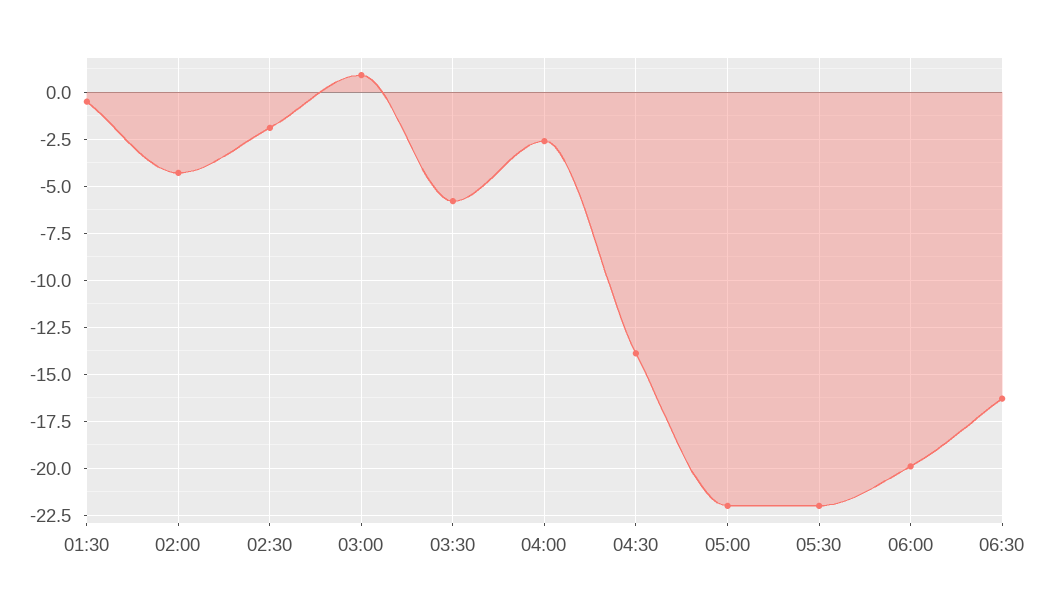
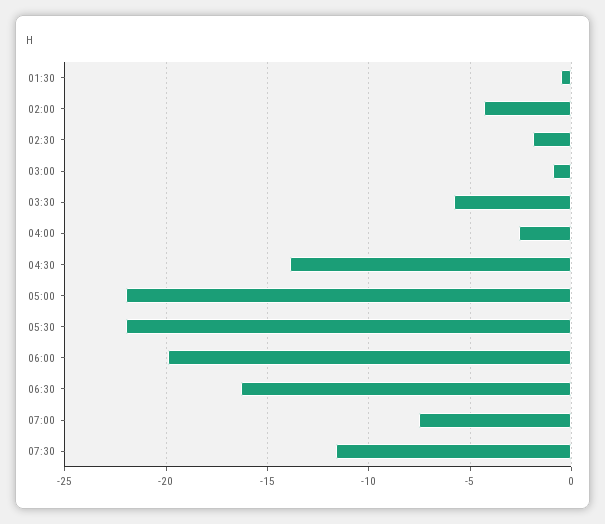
03:00: 1 -> -1
07:00: none -> -7.5
07:30: none -> -11.5

